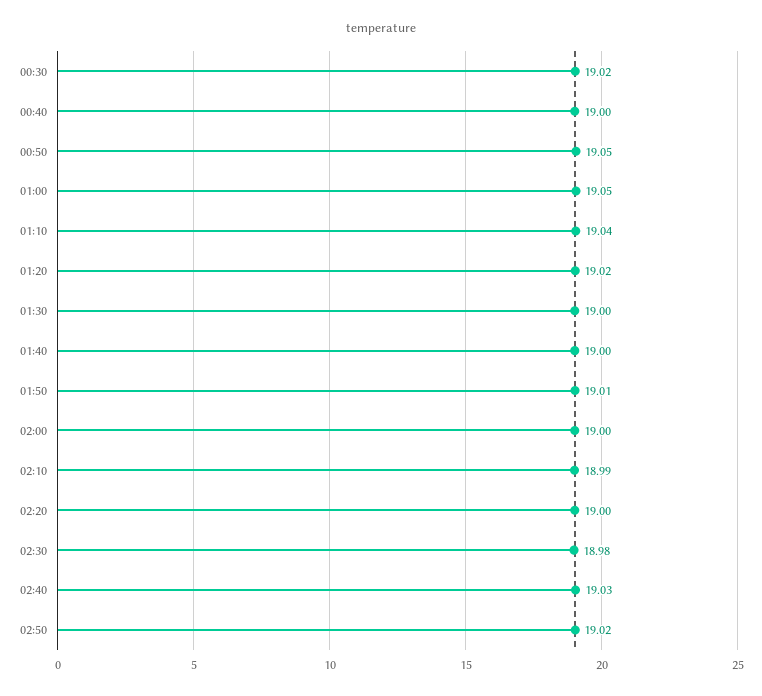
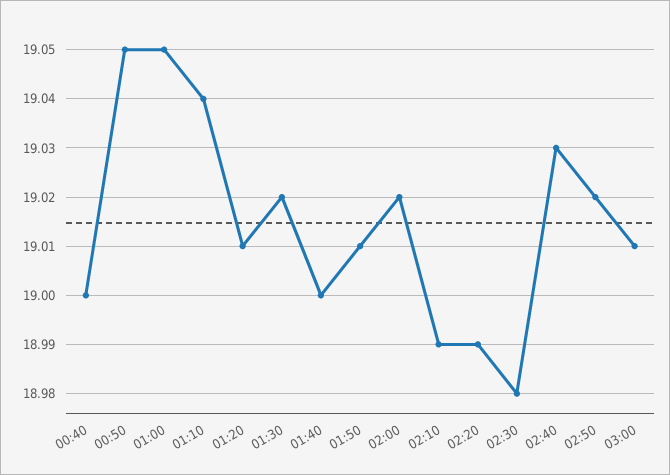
00:30: 19.02 -> none
01:20: 19.02 -> 19.01
01:30: 19 -> 19.02
02:00: 19 -> 19.02
02:20: 19 -> 18.99
03:00: none -> 19.01

